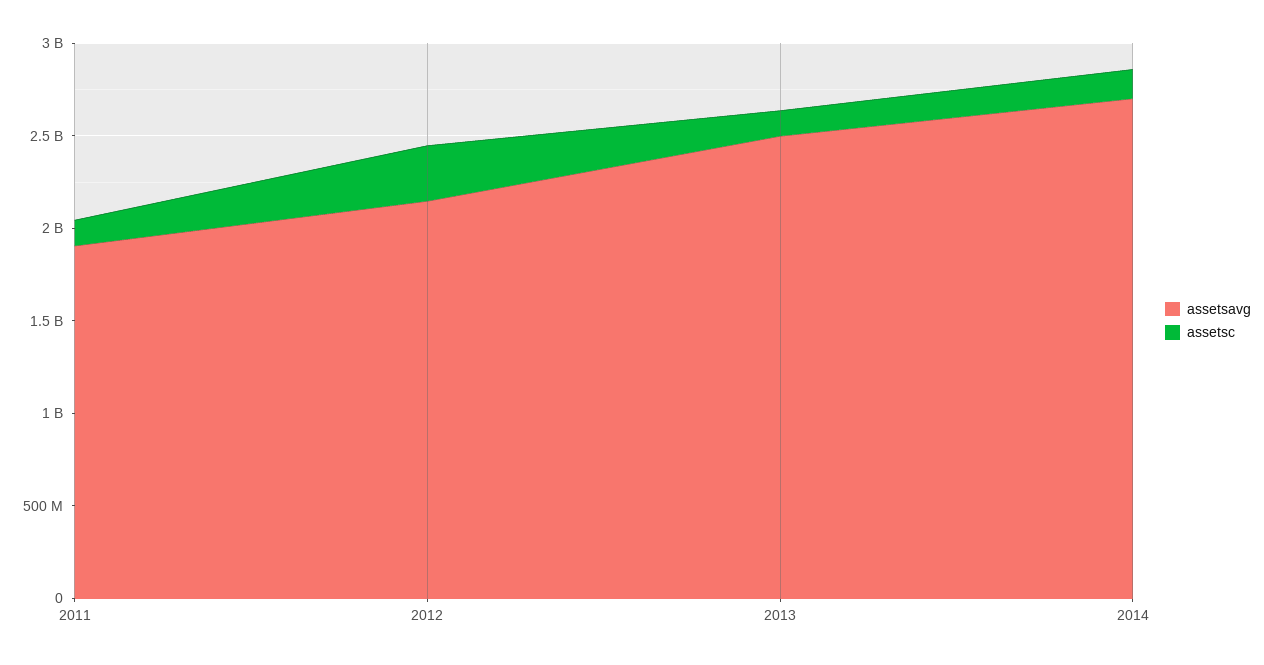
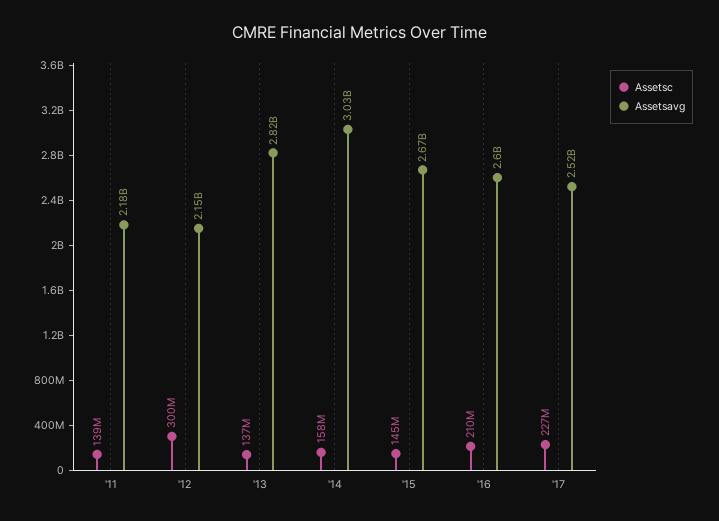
assetsavg, 2011: 1900000000 -> 2180000000
assetsavg, 2013: 2500000000 -> 2820000000
assetsavg, 2014: 2700000000 -> 3030000000
assetsc, '15: none -> 145000000
assetsavg, '15: none -> 2670000000
assetsc, '16: none -> 210000000
assetsavg, '16: none -> 2600000000
assetsc, '17: none -> 227000000
assetsavg, '17: none -> 2520000000

